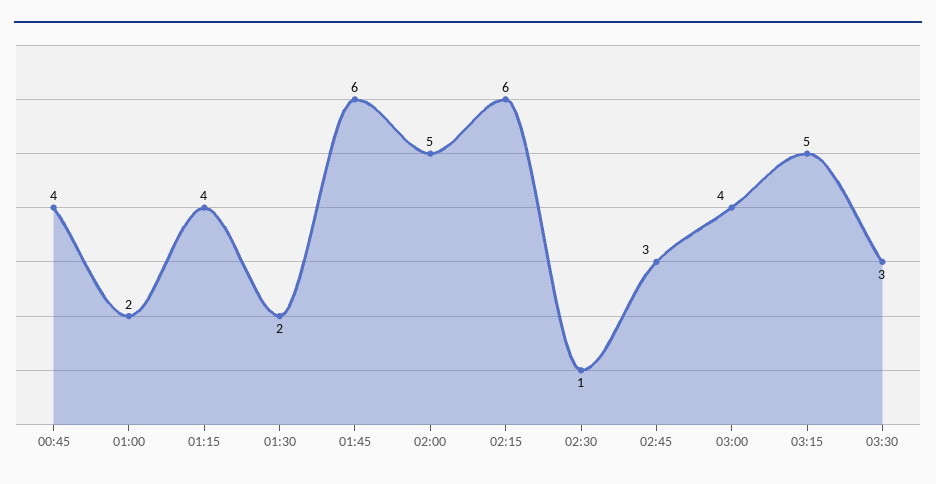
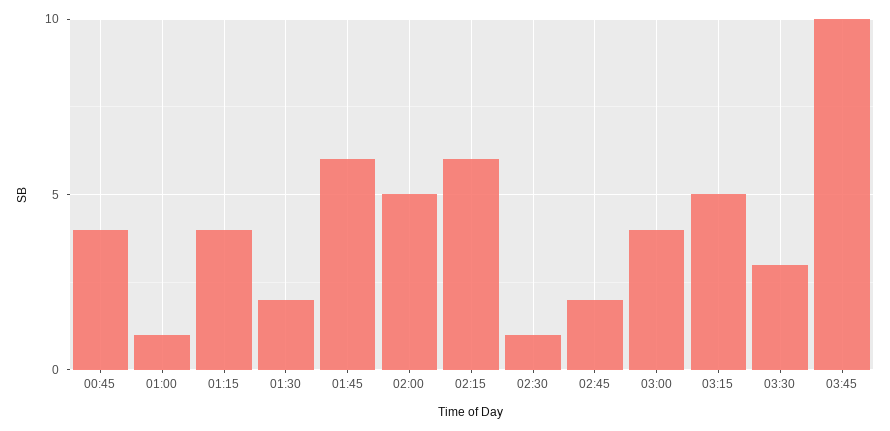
01:00: 2 -> 1
02:45: 3 -> 2
03:45: none -> 10

